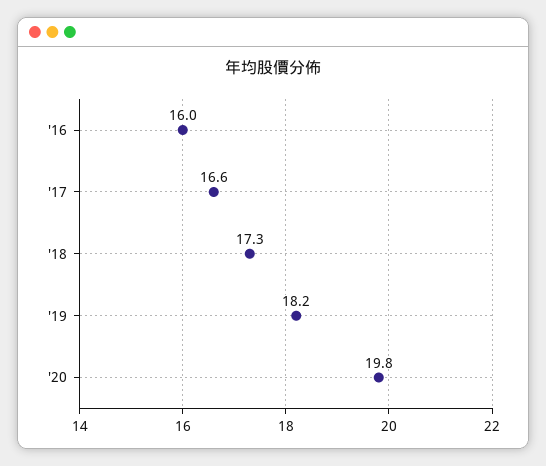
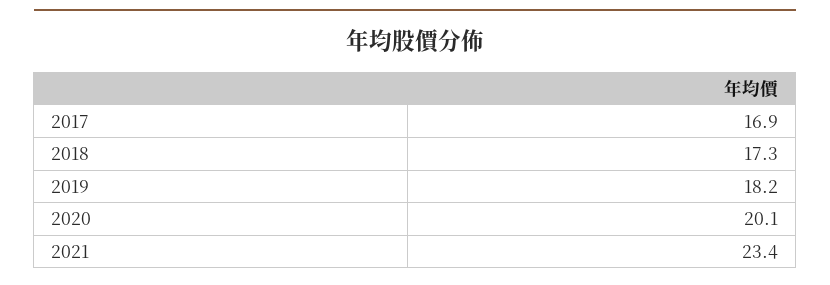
'16: 16 -> none
'17: 16.6 -> 16.9
'20: 19.8 -> 20.1
2021: none -> 23.4

